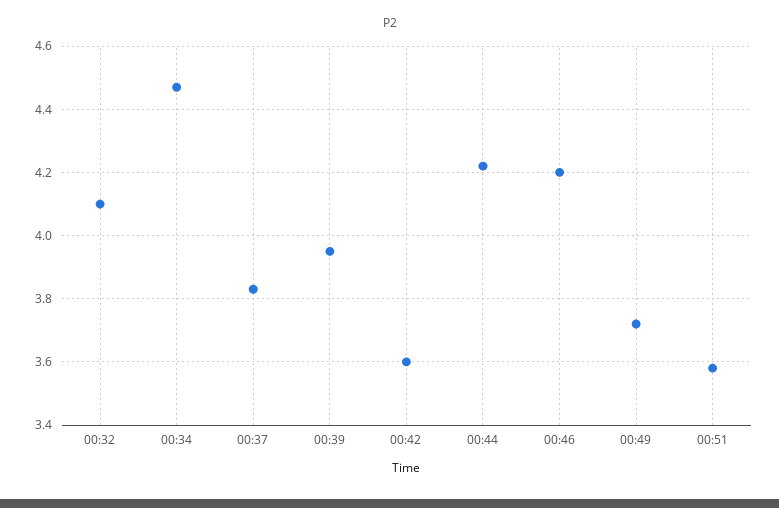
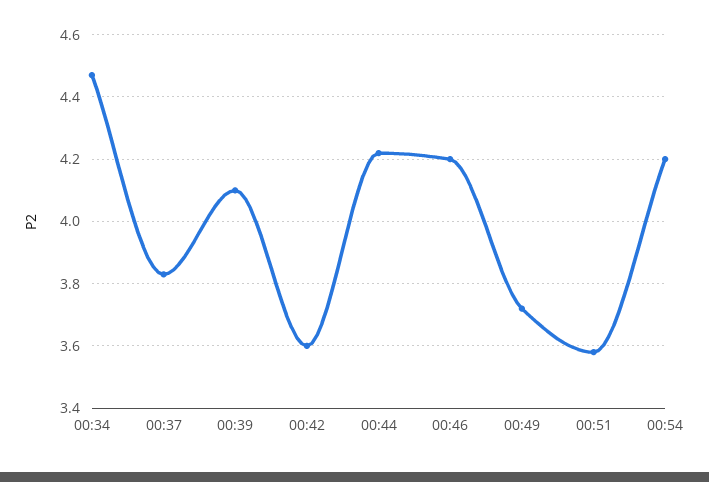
00:32: 4.1 -> none
00:39: 3.95 -> 4.1
00:54: none -> 4.2

